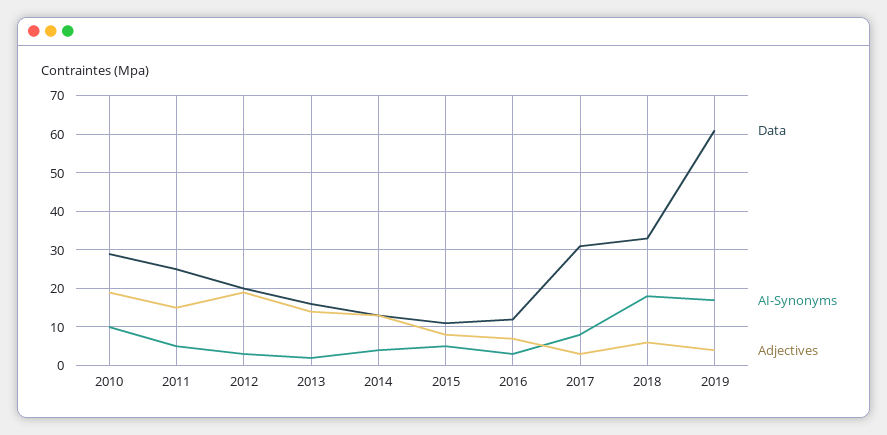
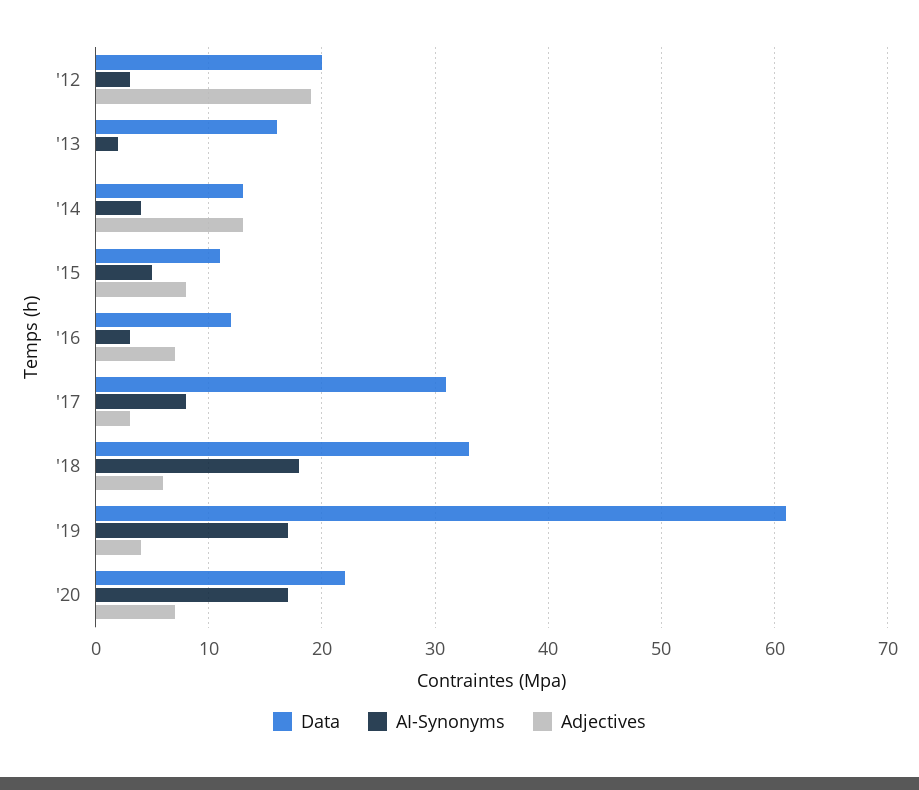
Data, 2010: 30 -> none
AI-Synonyms, 2010: 10 -> none
Adjectives, 2010: 20 -> none
Data, 2011: 25 -> none
AI-Synonyms, 2011: 5 -> none
Adjectives, 2011: 15 -> none
Adjectives, 2013: 15 -> 0
Data, '20: none -> 22
AI-Synonyms, '20: none -> 17
Adjectives, '20: none -> 7

